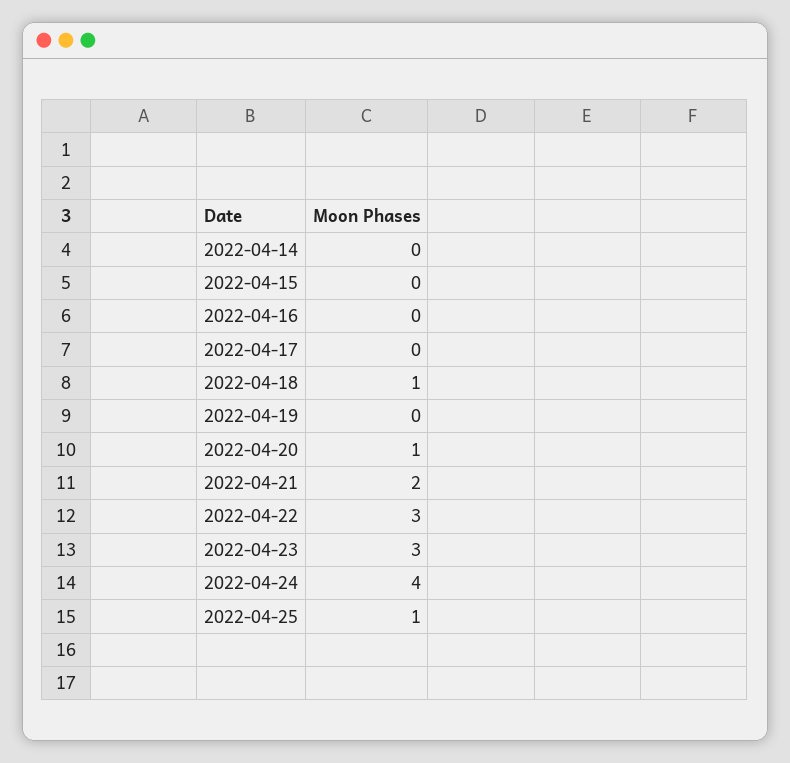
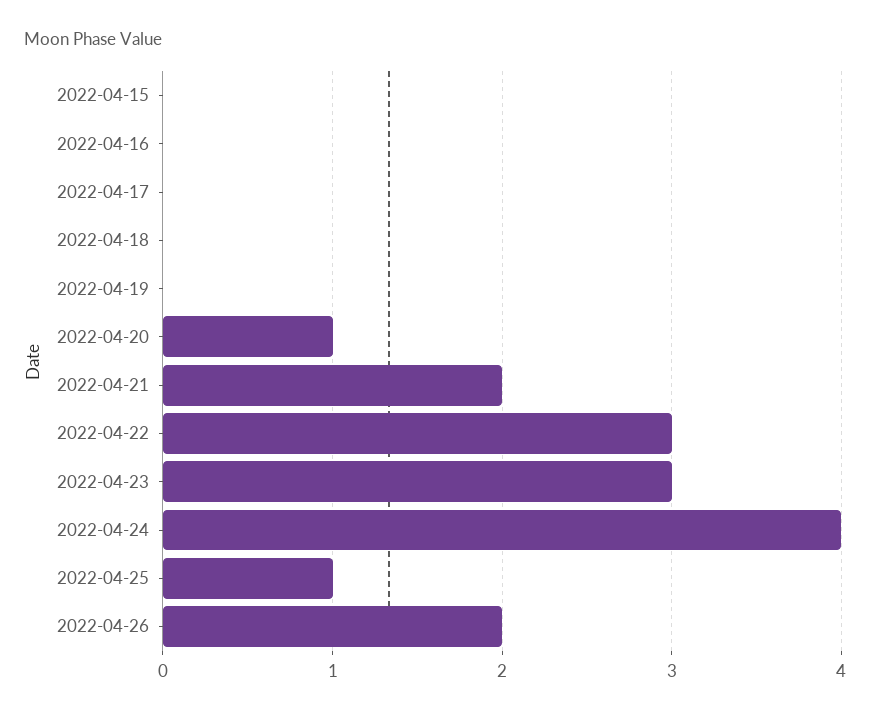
2022-04-14: 0 -> none
2022-04-18: 1 -> 0
2022-04-26: none -> 2

